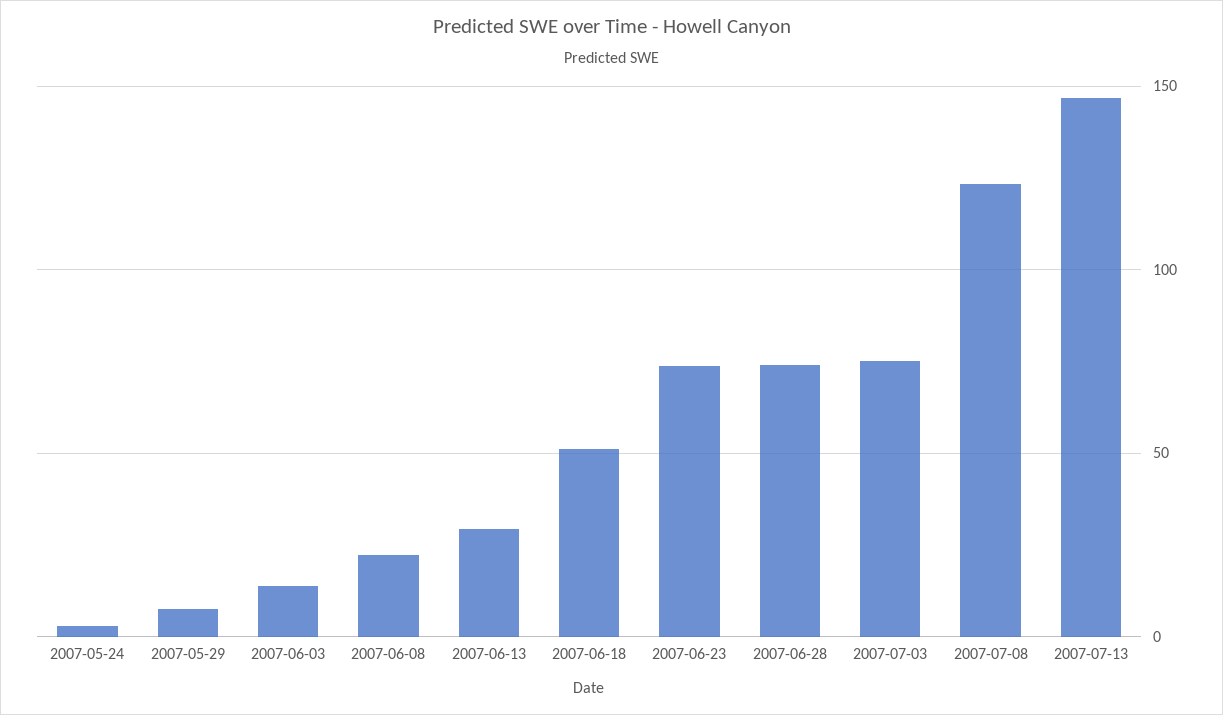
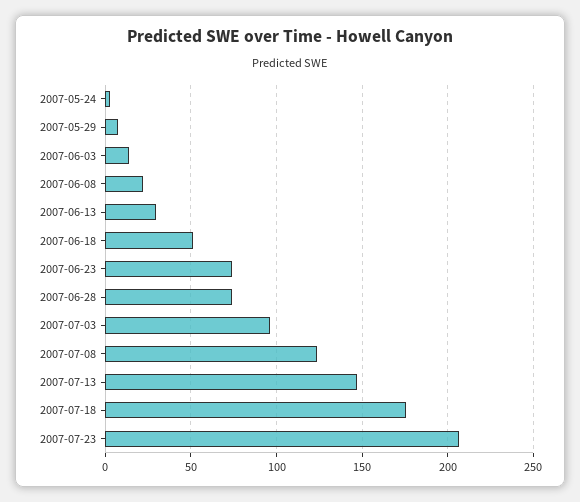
2007-07-03: 75 -> 95
2007-07-18: none -> 175
2007-07-23: none -> 205

